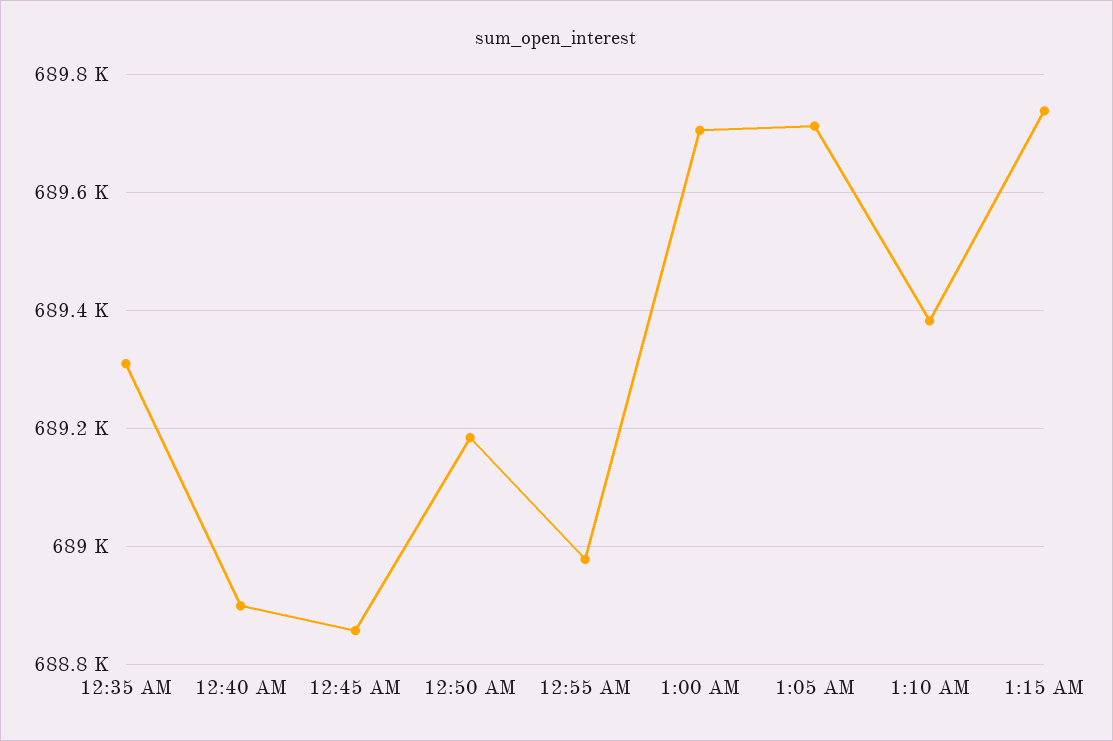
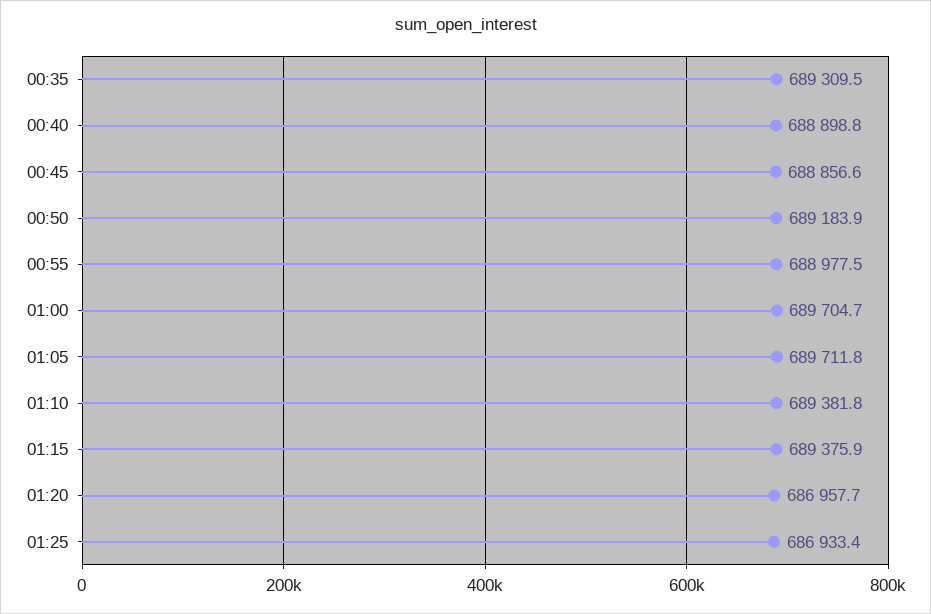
1:15 AM: 689740 -> 689375.9
01:20: none -> 686957.7
01:25: none -> 686933.4

